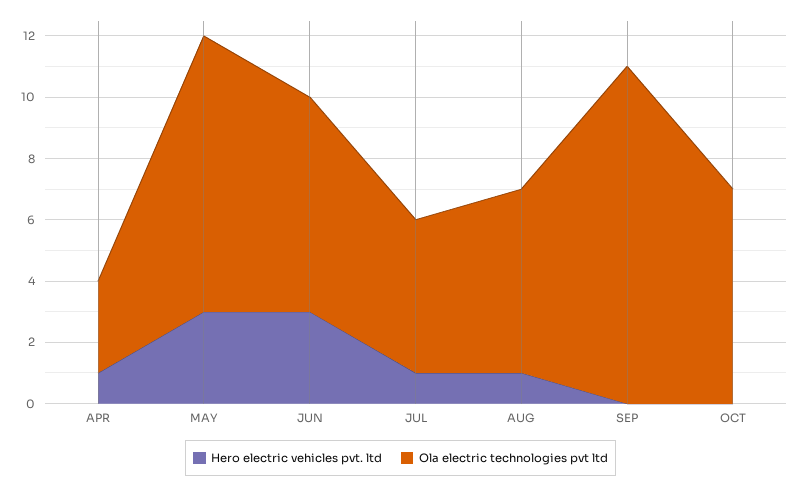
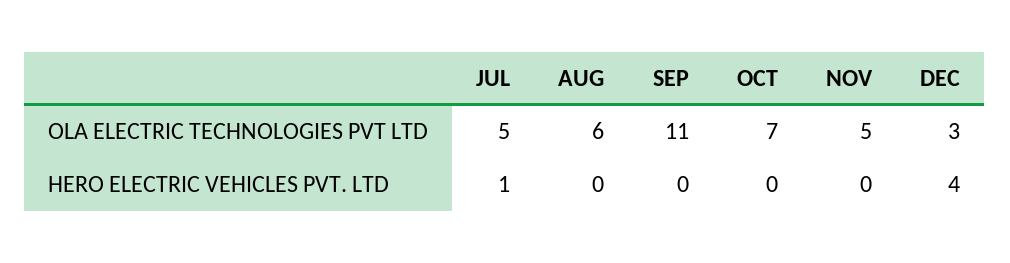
Hero electric vehicles pvt. ltd, APR: 1 -> none
Ola electric technologies pvt ltd, APR: 3 -> none
Hero electric vehicles pvt. ltd, MAY: 3 -> none
Ola electric technologies pvt ltd, MAY: 9 -> none
Hero electric vehicles pvt. ltd, JUN: 3 -> none
Ola electric technologies pvt ltd, JUN: 7 -> none
Hero electric vehicles pvt. ltd, AUG: 1 -> 0
Ola electric technologies pvt ltd, NOV: none -> 5
Ola electric technologies pvt ltd, DEC: none -> 3
Hero electric vehicles pvt. ltd, NOV: none -> 0
Hero electric vehicles pvt. ltd, DEC: none -> 4

